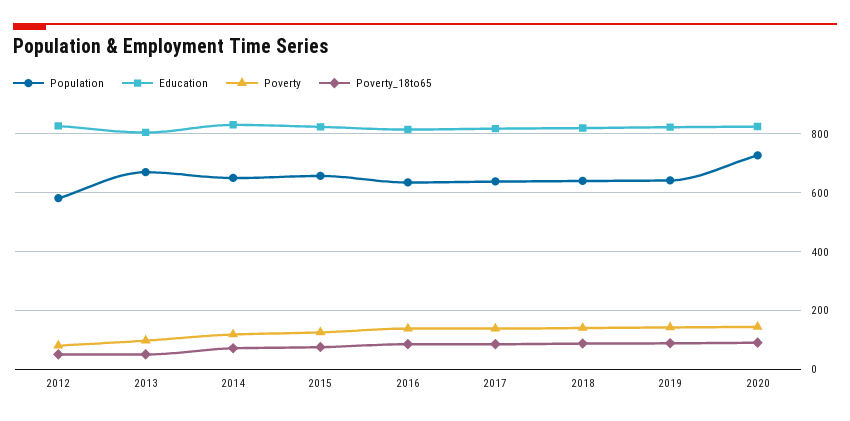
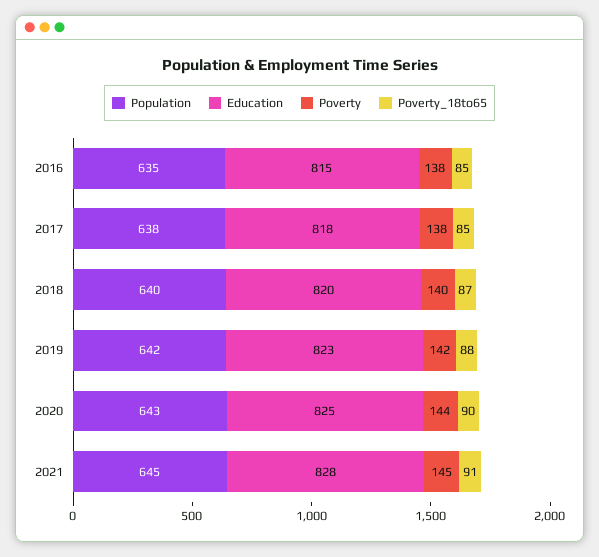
Population, 2012: 575 -> none
Education, 2012: 825 -> none
Poverty, 2012: 75 -> none
Poverty_18to65, 2012: 50 -> none
Population, 2013: 675 -> none
Education, 2013: 800 -> none
Poverty, 2013: 100 -> none
Poverty_18to65, 2013: 50 -> none
Population, 2014: 650 -> none
Education, 2014: 825 -> none
Poverty, 2014: 125 -> none
Poverty_18to65, 2014: 75 -> none
Population, 2015: 650 -> none
Education, 2015: 825 -> none
Poverty, 2015: 125 -> none
Poverty_18to65, 2015: 75 -> none
Population, 2020: 725 -> 643
Population, 2021: none -> 645
Education, 2021: none -> 828
Poverty, 2021: none -> 145
Poverty_18to65, 2021: none -> 91

